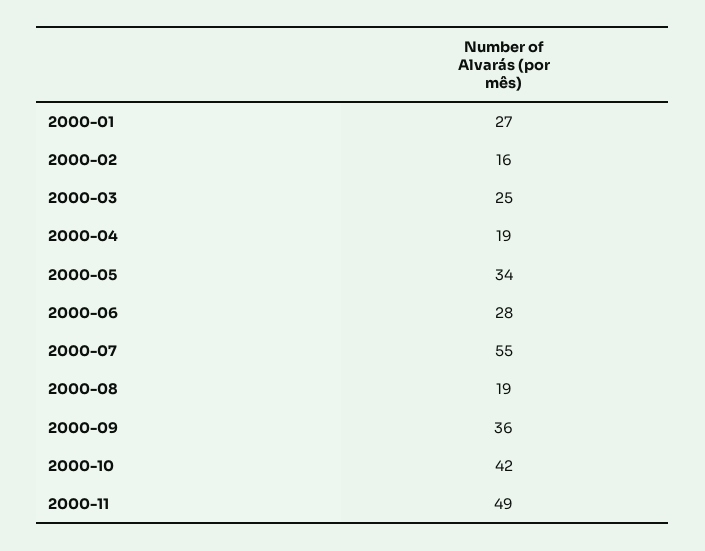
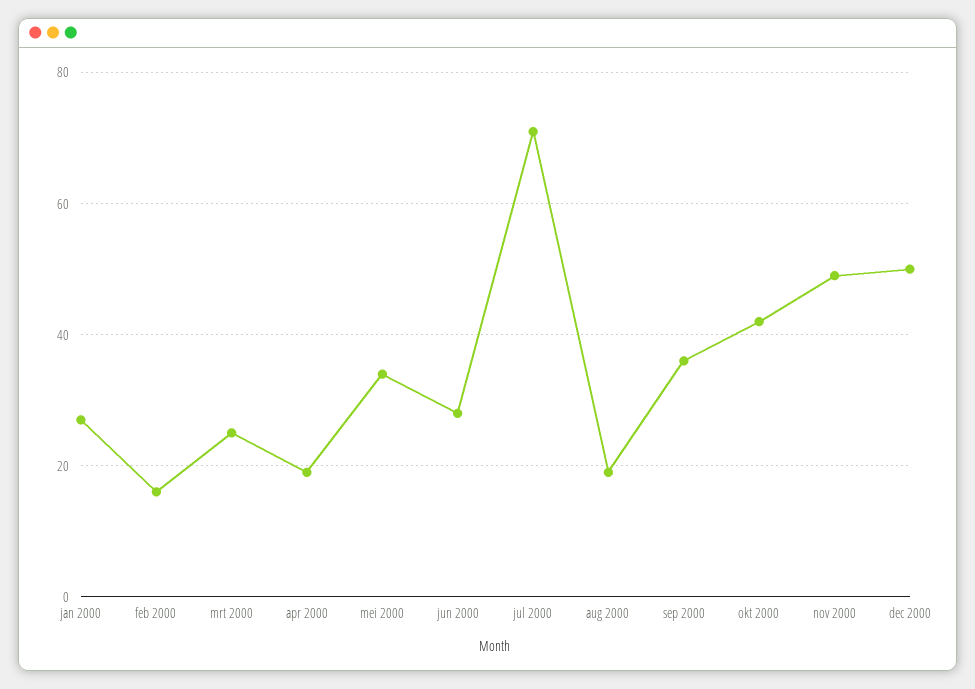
2000-07: 55 -> 70
dec 2000: none -> 50

